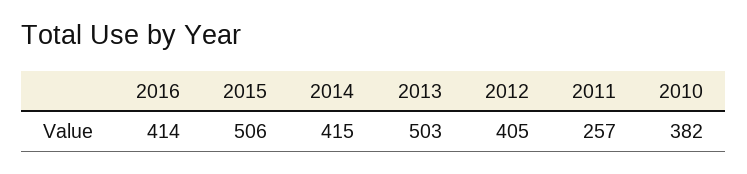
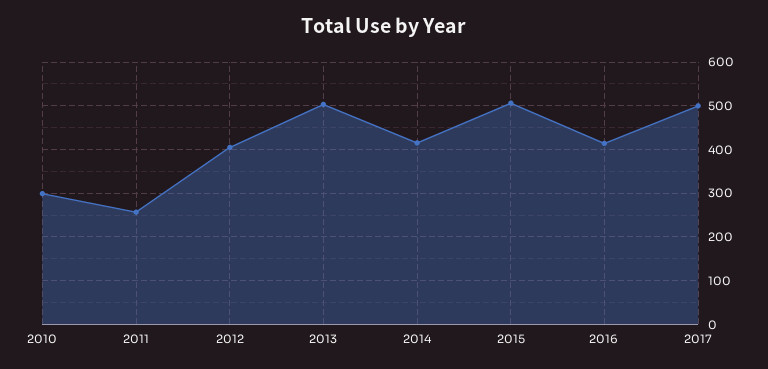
2010: 382 -> 300
2017: none -> 500

